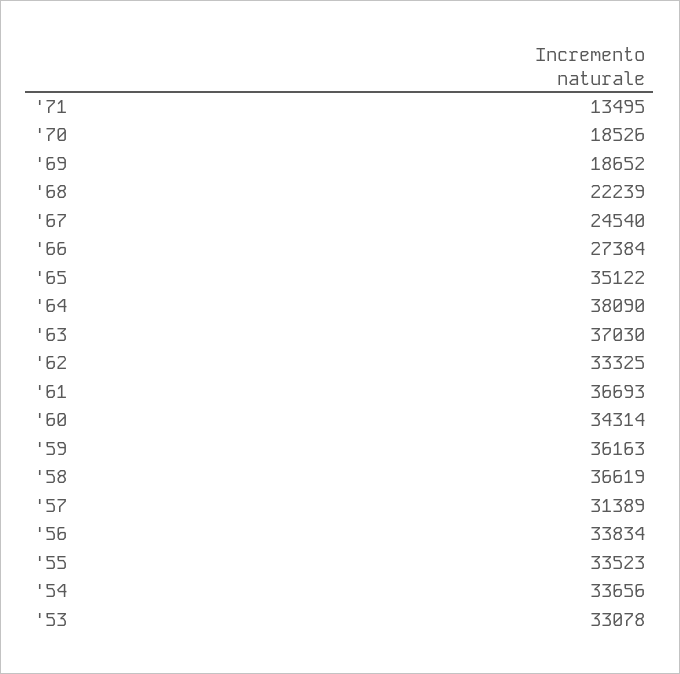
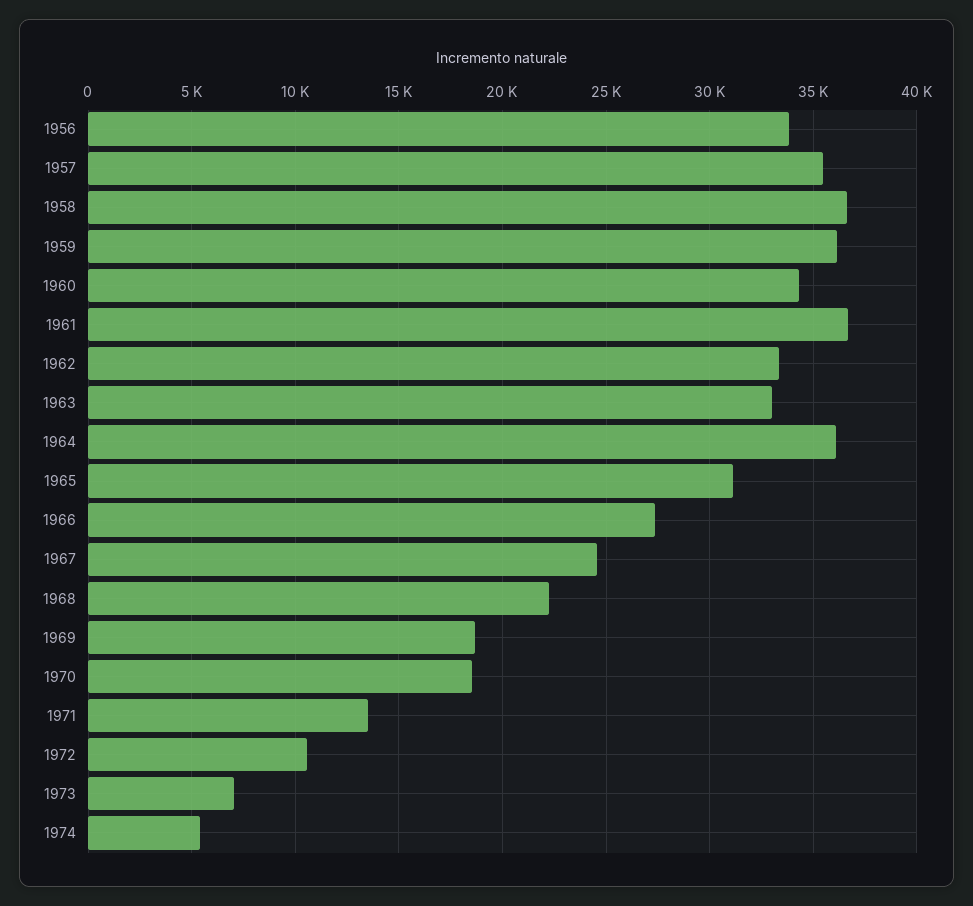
'65: 35122 -> 31000
'64: 38090 -> 36000
'63: 37030 -> 33000
'57: 31389 -> 35500
'55: 33523 -> none
'54: 33656 -> none
'53: 33078 -> none
1972: none -> 10500
1973: none -> 7000
1974: none -> 5500

